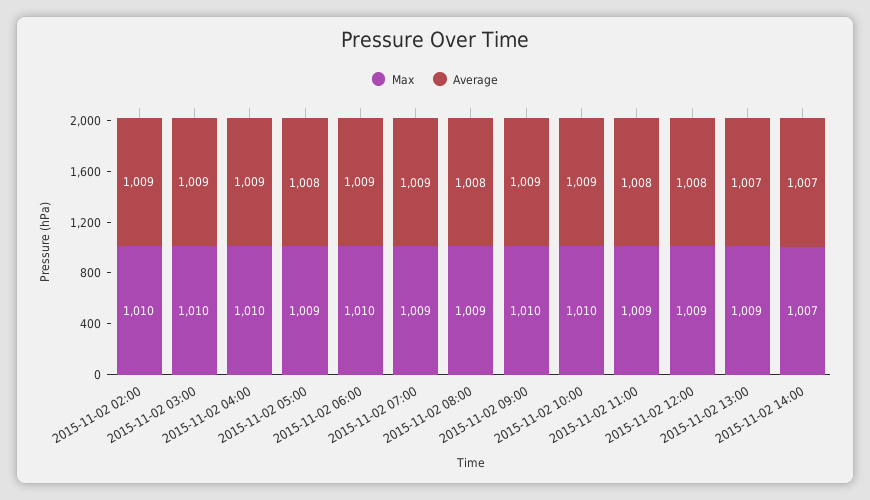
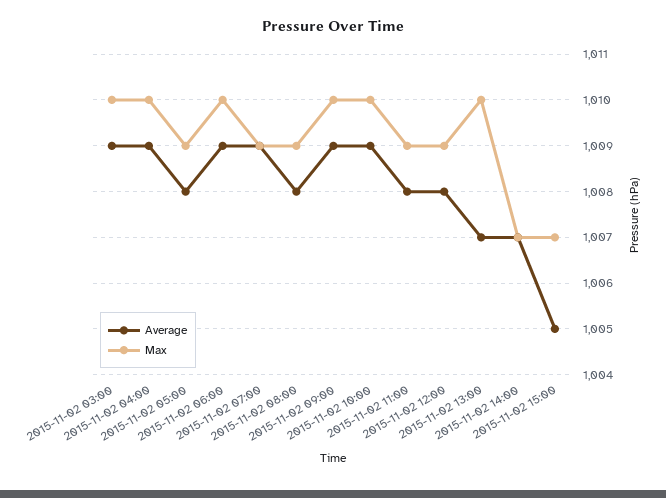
Max, 2015-11-02 02:00: 1010 -> none
Average, 2015-11-02 02:00: 1009 -> none
Max, 2015-11-02 13:00: 1009 -> 1010
Average, 2015-11-02 15:00: none -> 1005
Max, 2015-11-02 15:00: none -> 1007

